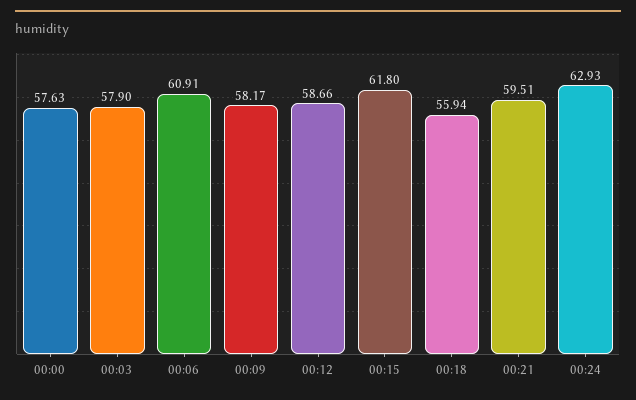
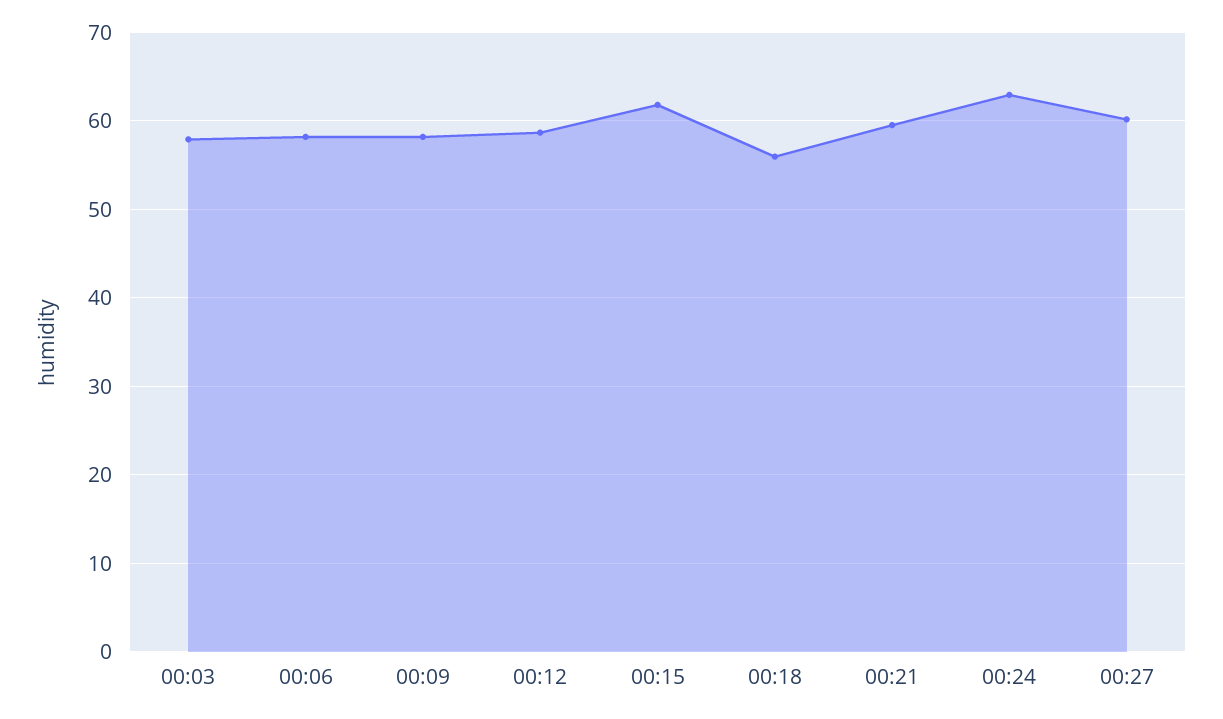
00:00: 57.63 -> none
00:06: 60.91 -> 58
00:27: none -> 60

